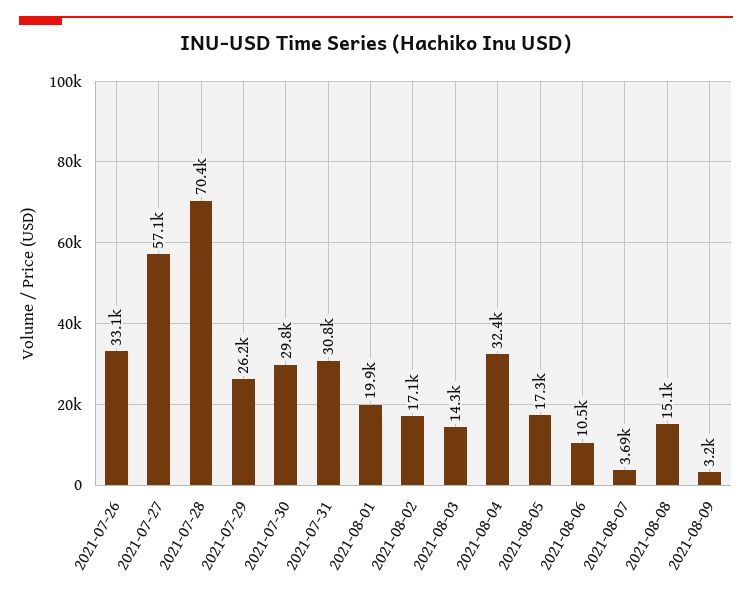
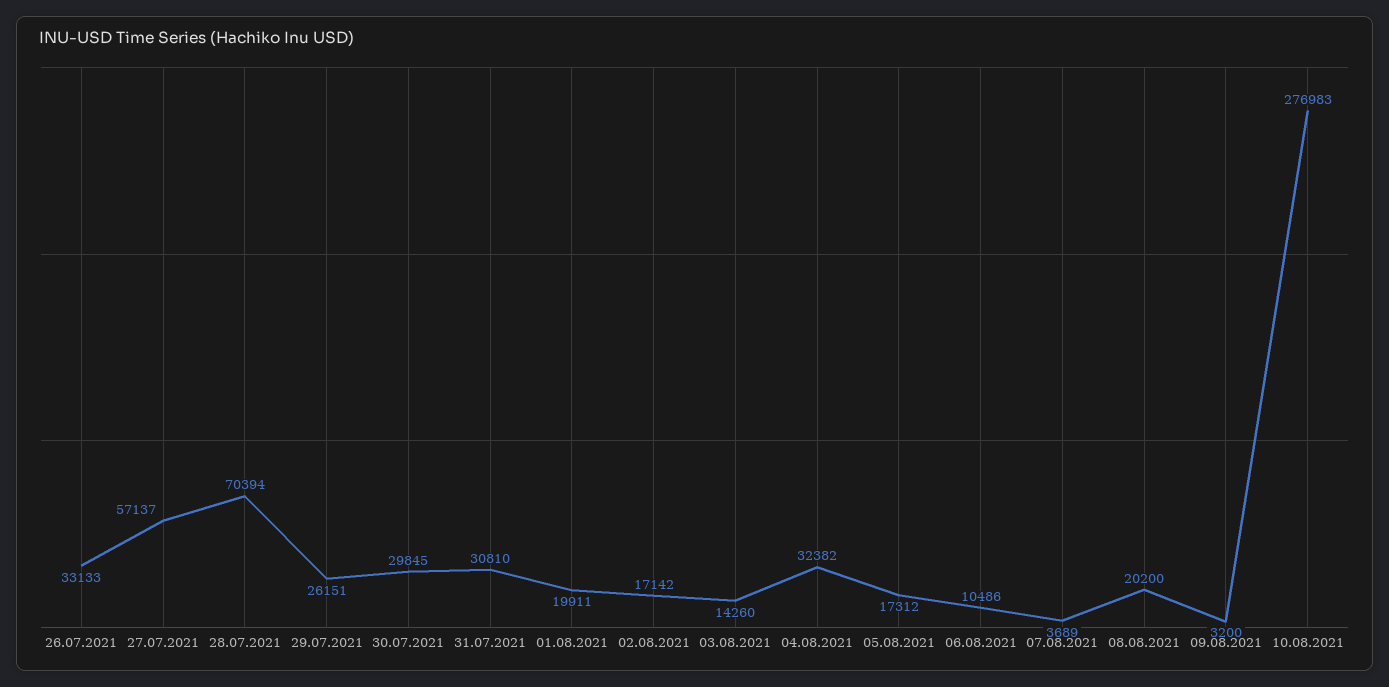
2021-08-08: 15100 -> 20200
10.08.2021: none -> 276983

